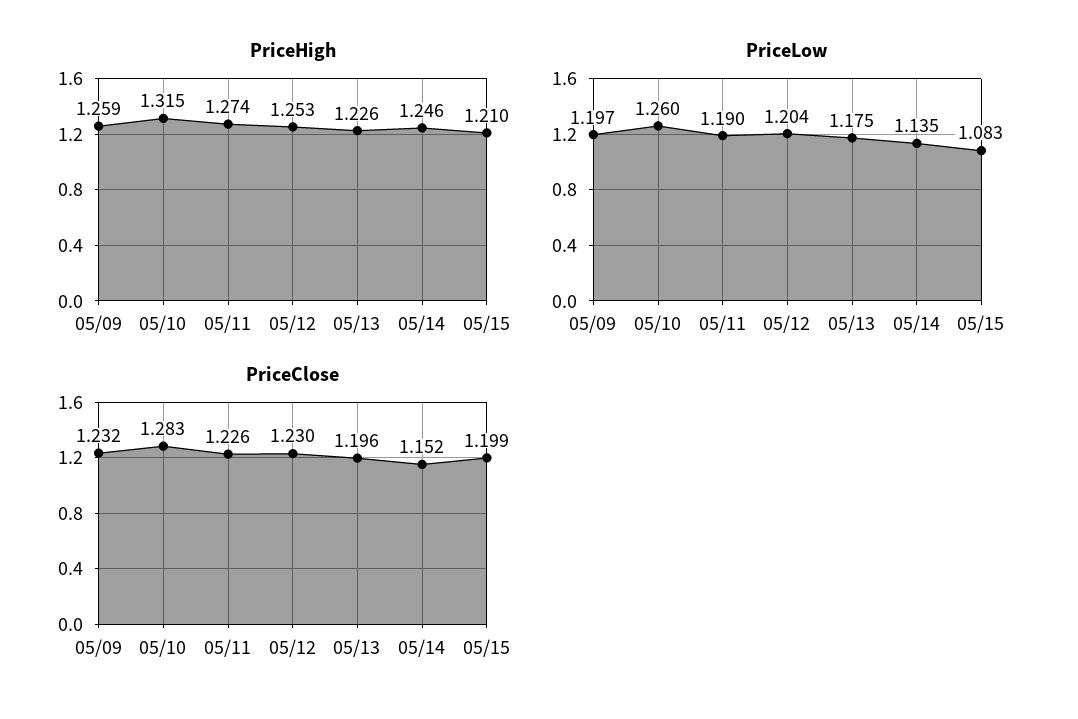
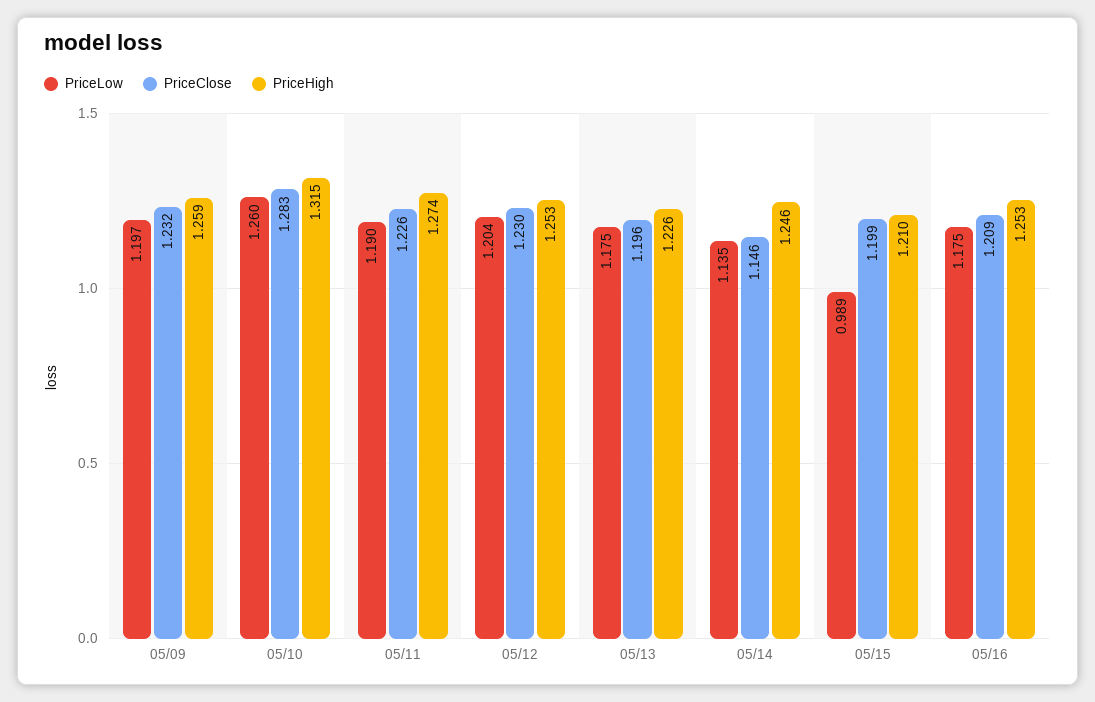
PriceLow, 05/15: 1.083 -> 0.989
PriceClose, 05/14: 1.152 -> 1.146
PriceLow, 05/16: none -> 1.175
PriceClose, 05/16: none -> 1.209
PriceHigh, 05/16: none -> 1.253

